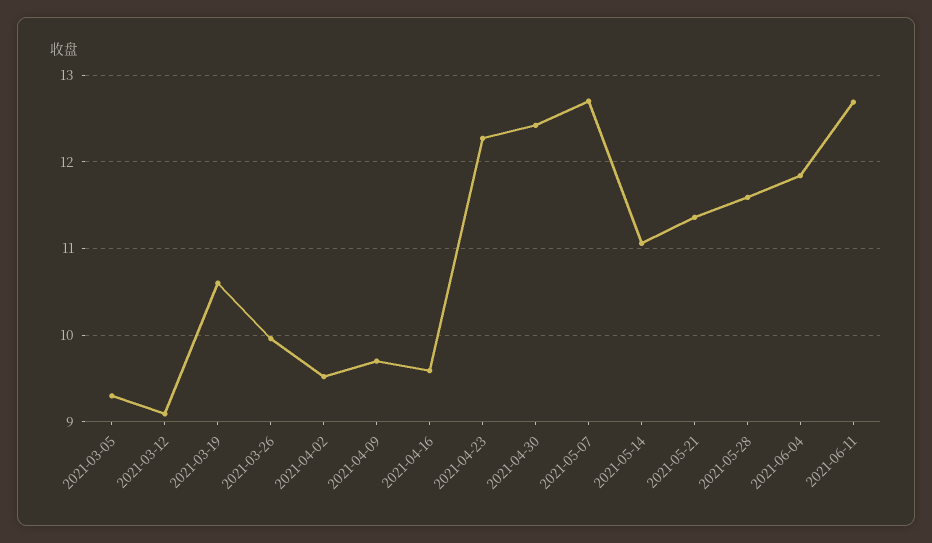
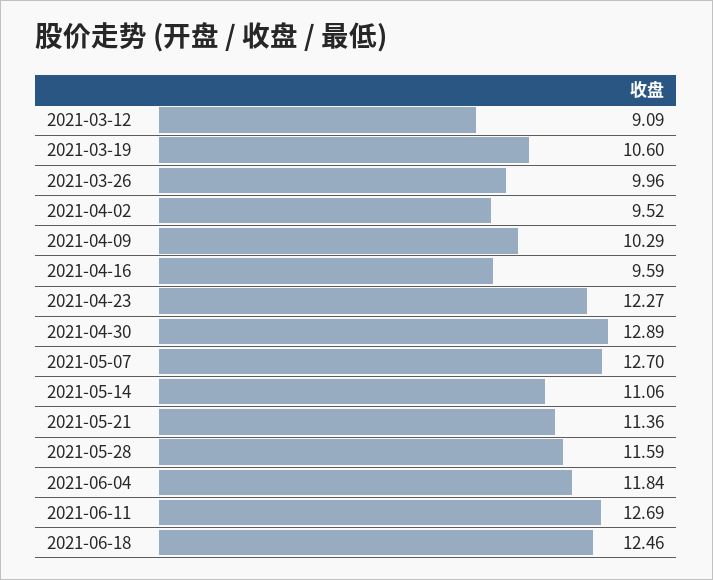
2021-03-05: 9.3 -> none
2021-04-09: 9.7 -> 10.29
2021-04-30: 12.4 -> 12.89
2021-06-18: none -> 12.46

